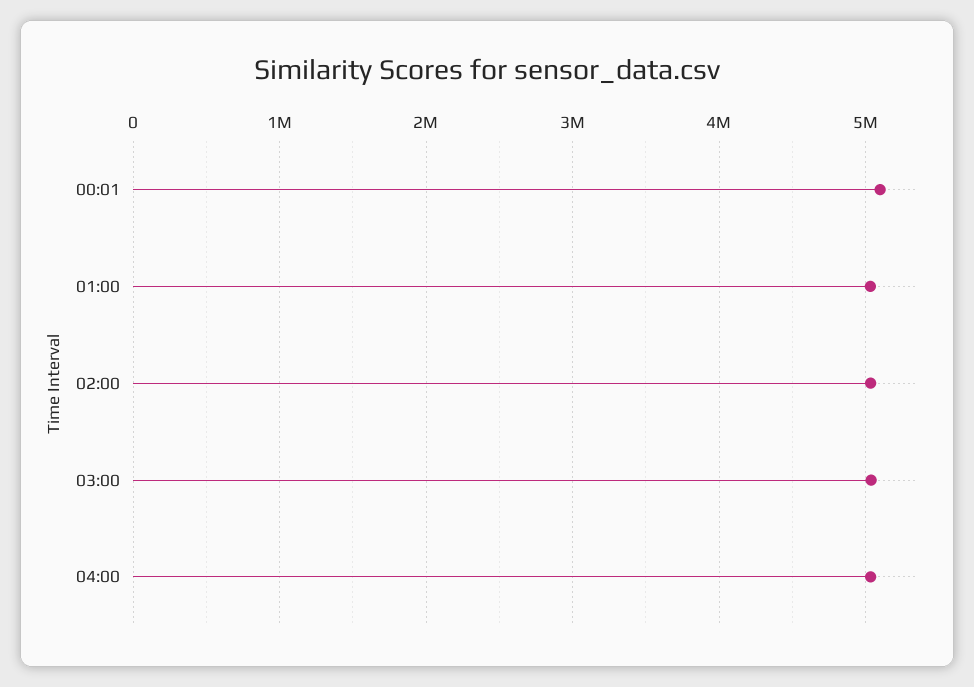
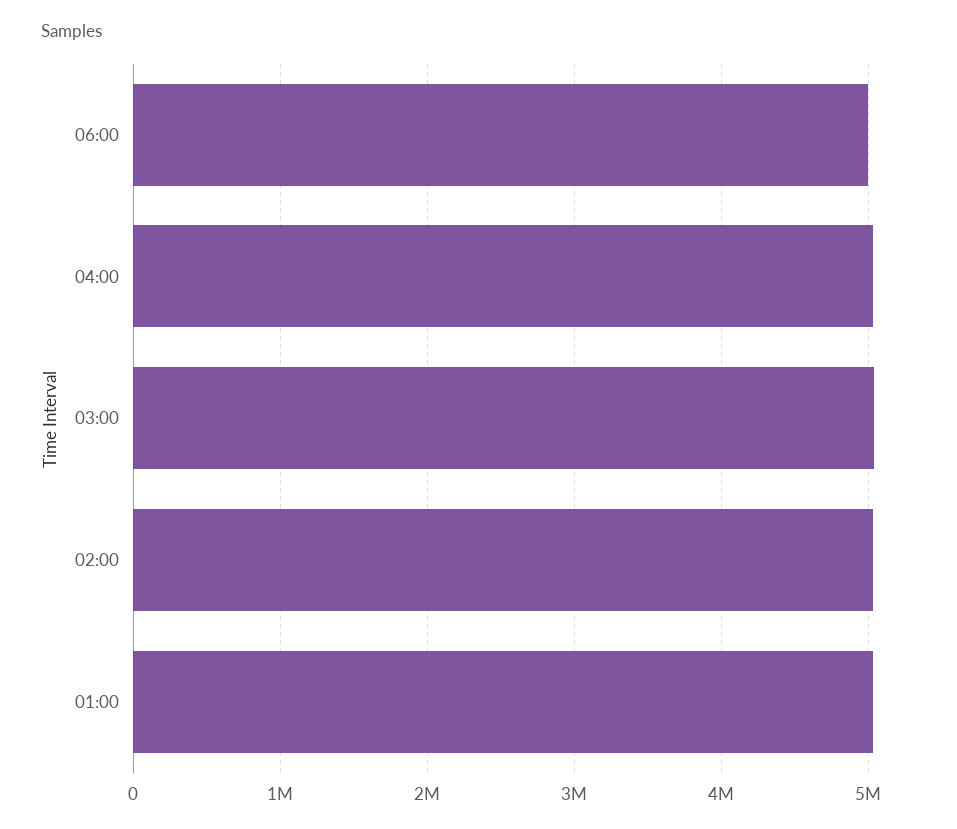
00:01: 5100000 -> none
06:00: none -> 5000000

